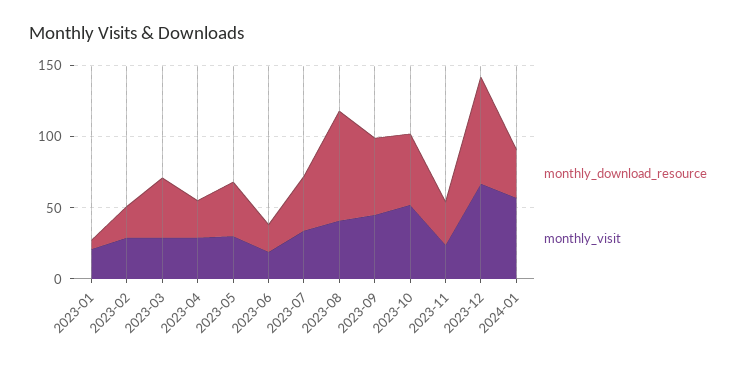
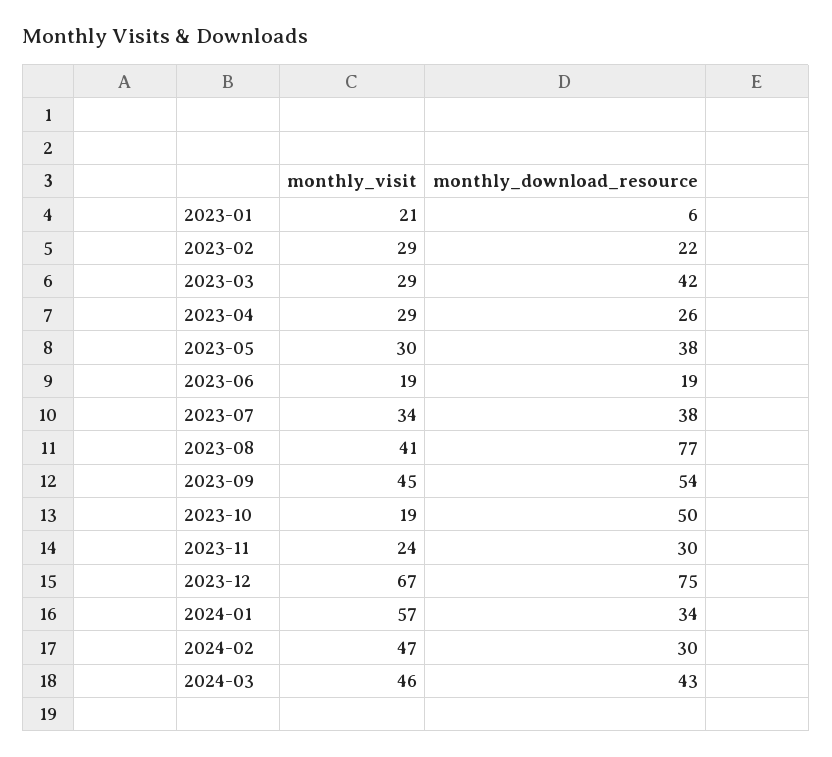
monthly_visit, 2023-10: 50 -> 19
monthly_visit, 2024-02: none -> 47
monthly_download_resource, 2024-02: none -> 30
monthly_visit, 2024-03: none -> 46
monthly_download_resource, 2024-03: none -> 43

